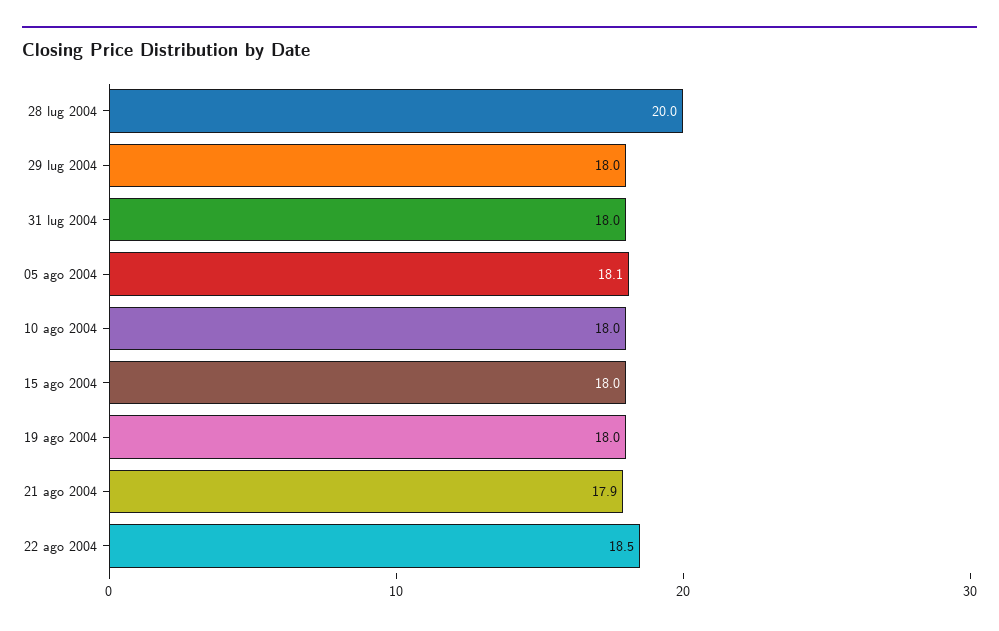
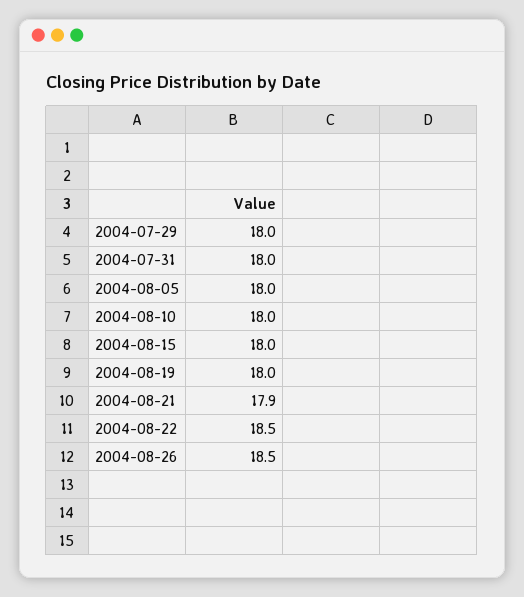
28 lug 2004: 20 -> none
05 ago 2004: 18.1 -> 18
2004-08-26: none -> 18.5

